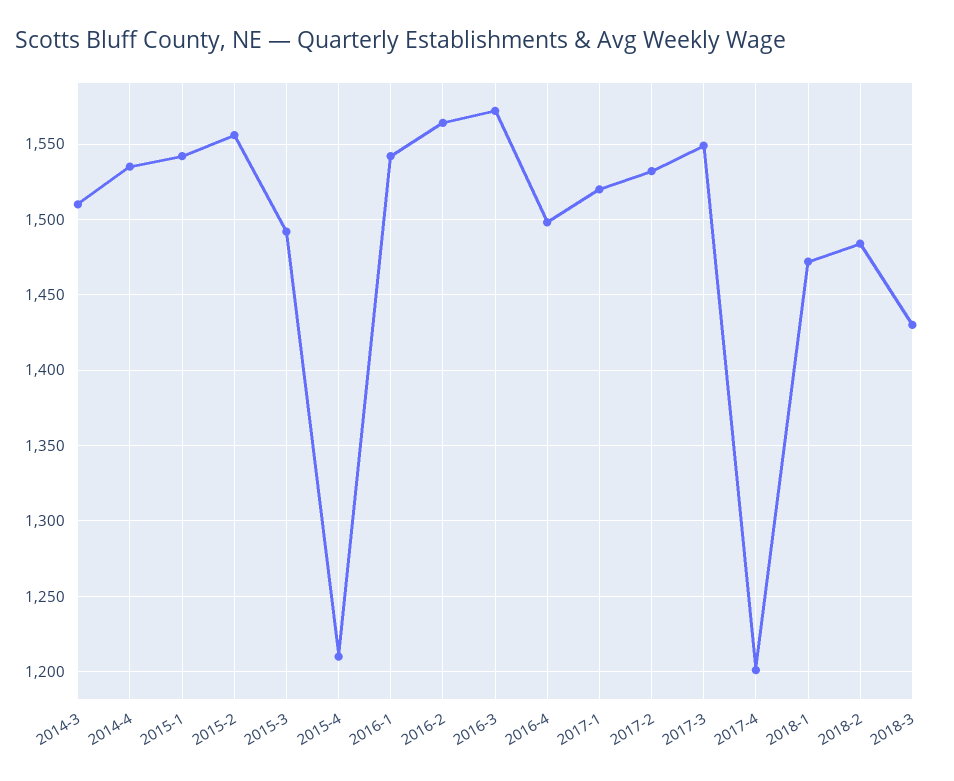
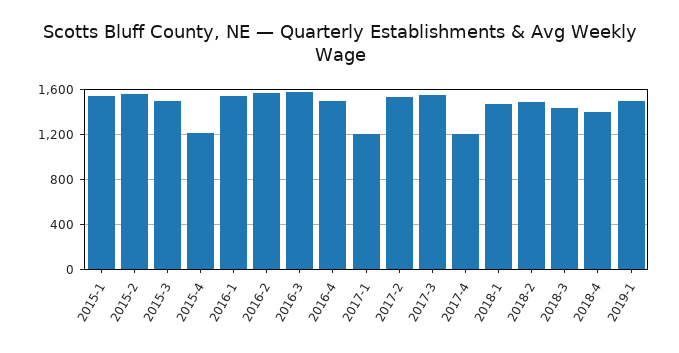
2014-3: 1510 -> none
2014-4: 1535 -> none
2017-1: 1520 -> 1200
2018-4: none -> 1400
2019-1: none -> 1500

